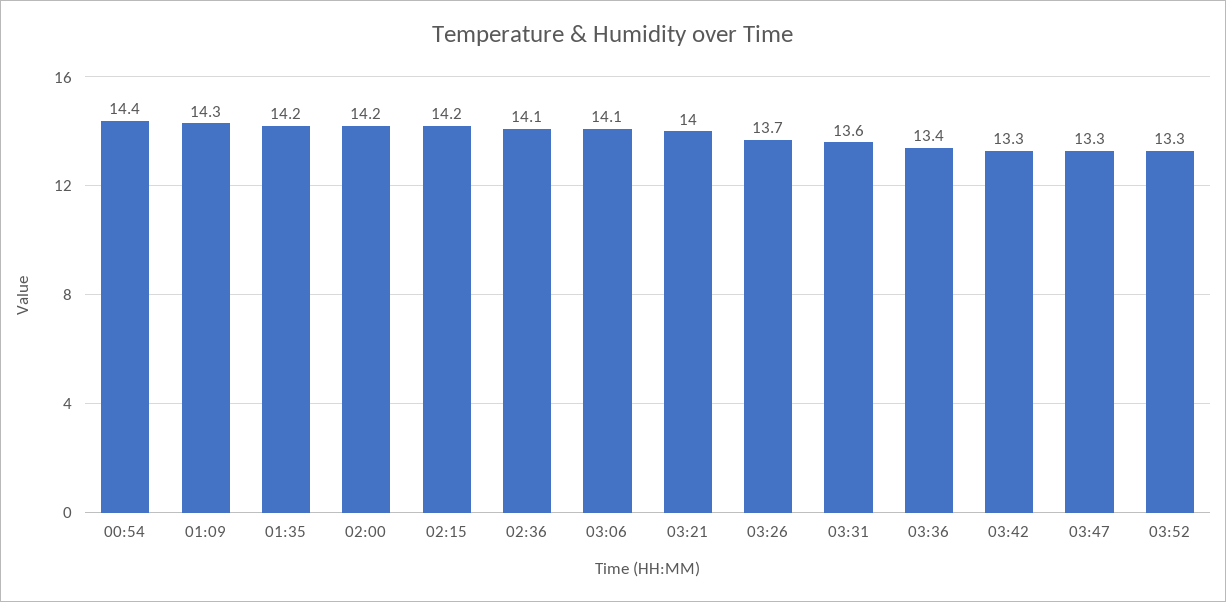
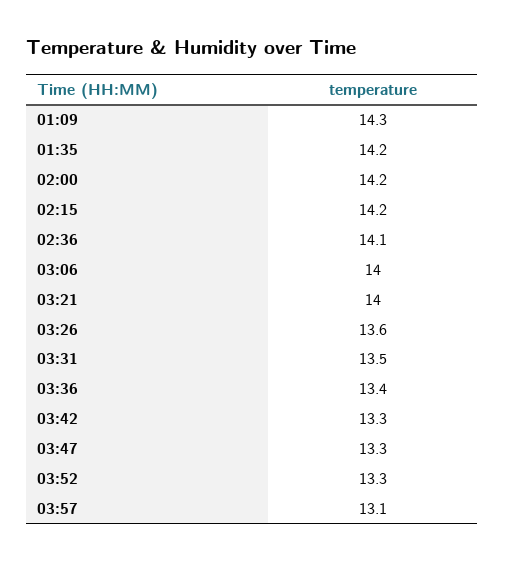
00:54: 14.4 -> none
03:06: 14.1 -> 14
03:26: 13.7 -> 13.6
03:31: 13.6 -> 13.5
03:57: none -> 13.1

